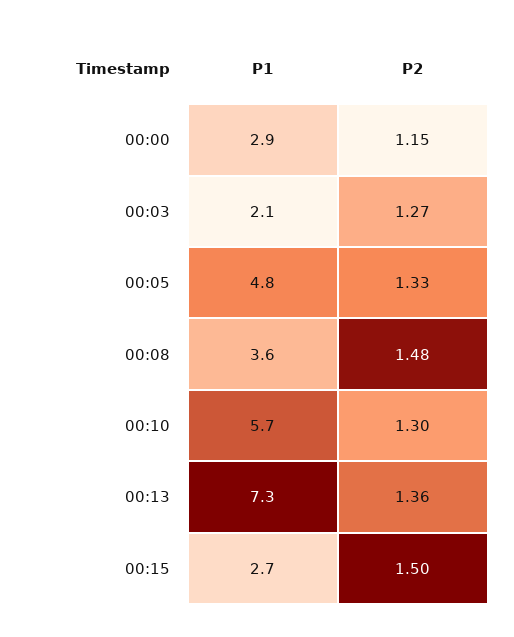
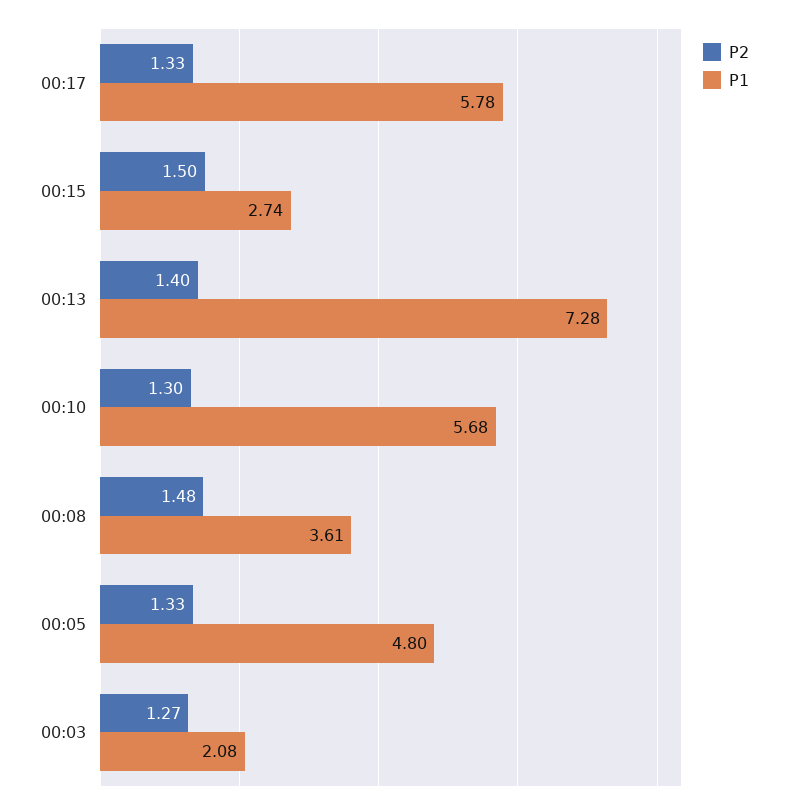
P1, 00:00: 2.9 -> none
P2, 00:00: 1.15 -> none
P2, 00:13: 1.36 -> 1.4
P2, 00:17: none -> 1.33
P1, 00:17: none -> 5.78

